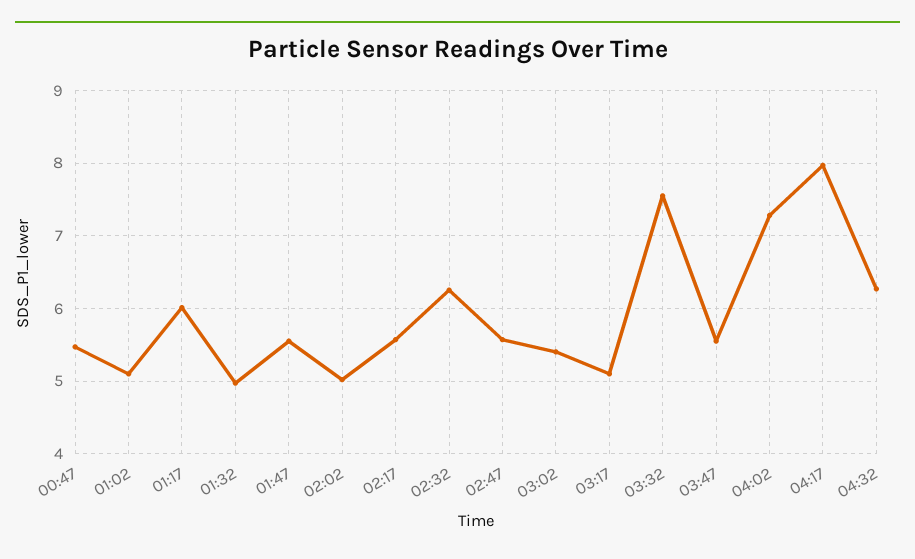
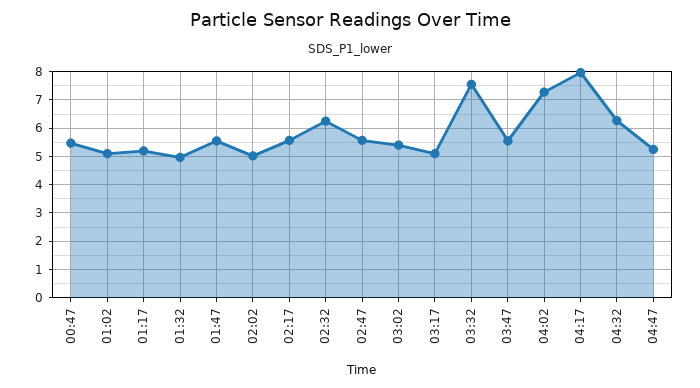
01:17: 6 -> 5.25
04:47: none -> 5.25

